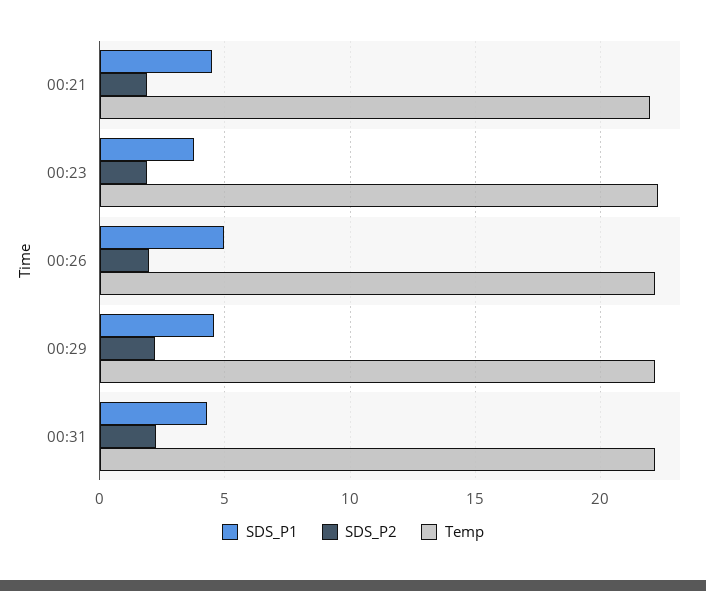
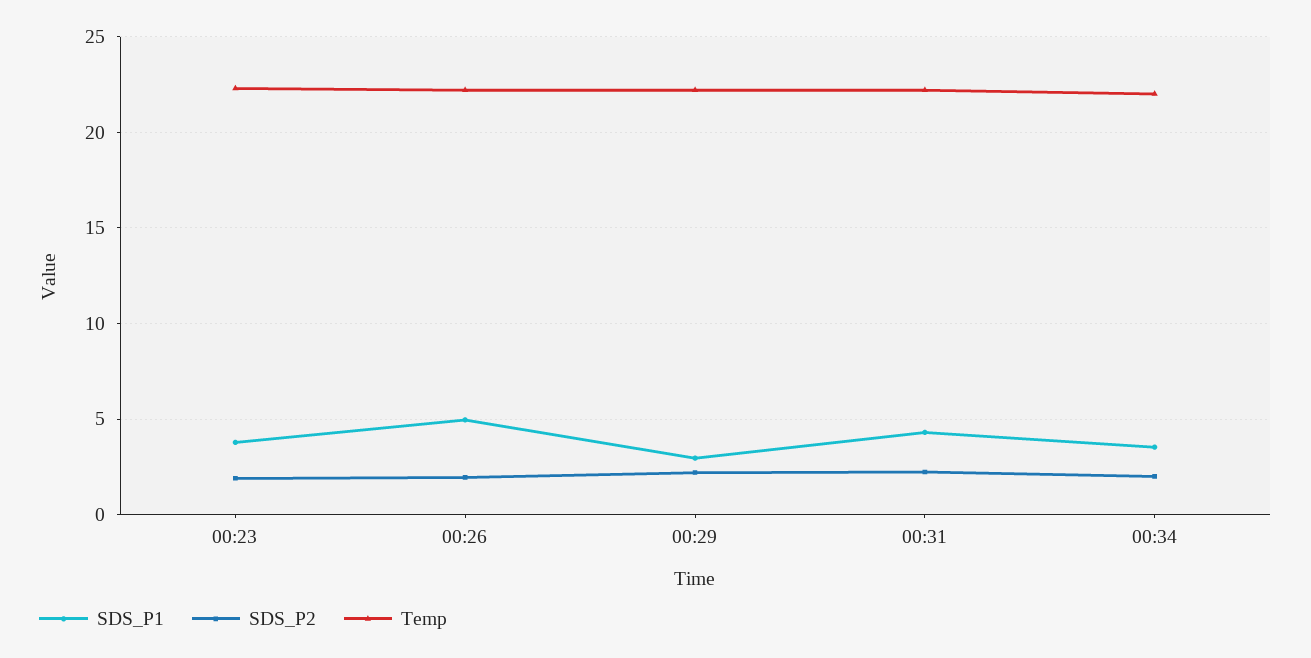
SDS_P1, 00:21: 4.5 -> none
SDS_P2, 00:21: 2 -> none
Temp, 00:21: 22 -> none
SDS_P1, 00:29: 4.5 -> 3
SDS_P1, 00:34: none -> 3.5
SDS_P2, 00:34: none -> 2
Temp, 00:34: none -> 22

